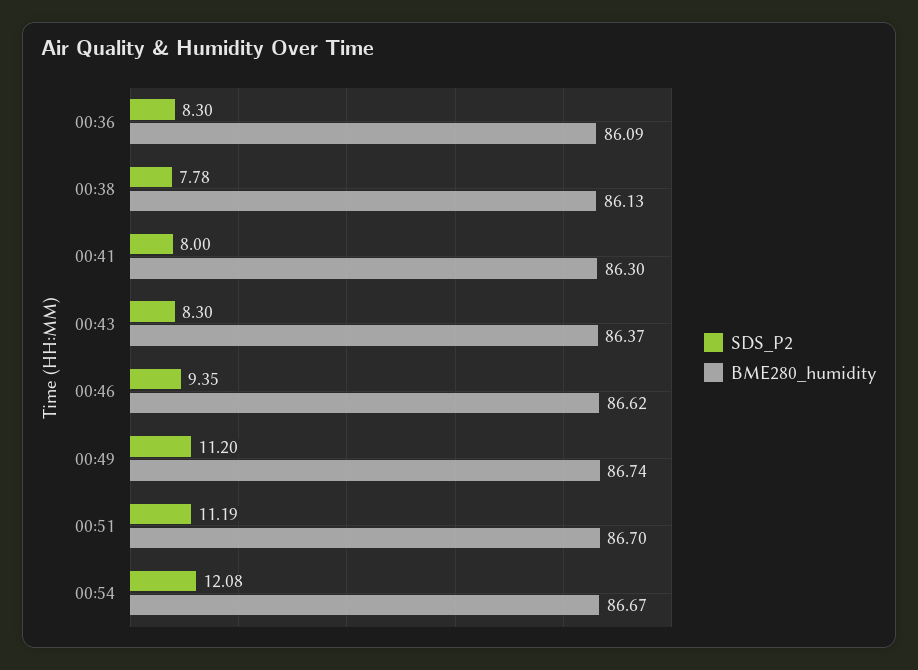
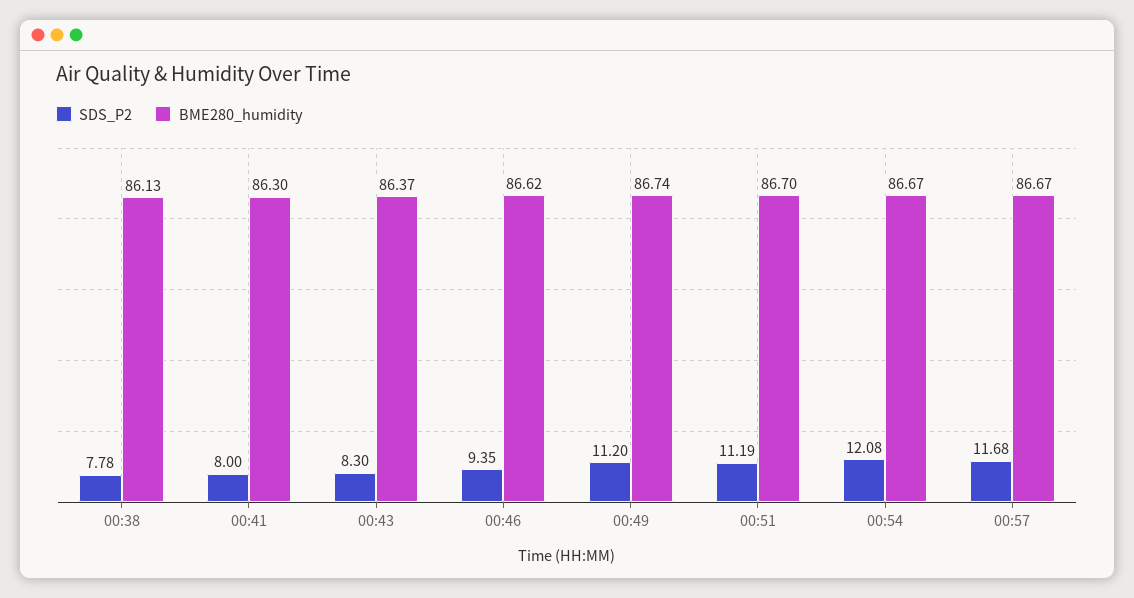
SDS_P2, 00:36: 8.3 -> none
BME280_humidity, 00:36: 86.09 -> none
SDS_P2, 00:57: none -> 11.68
BME280_humidity, 00:57: none -> 86.67

